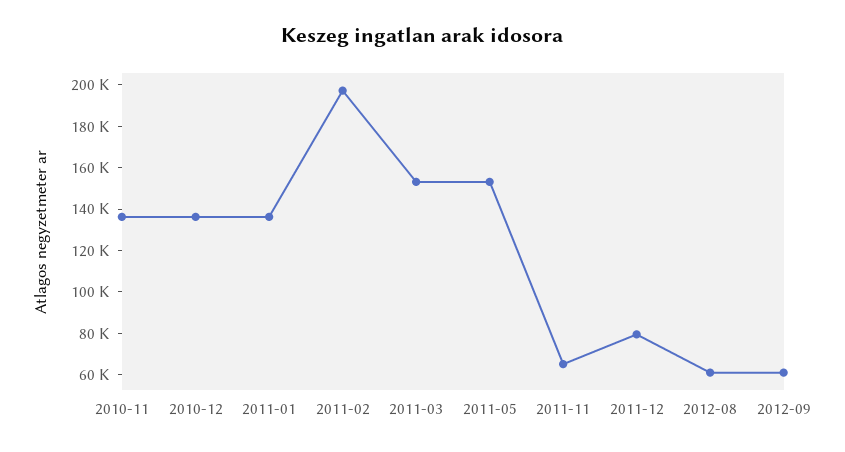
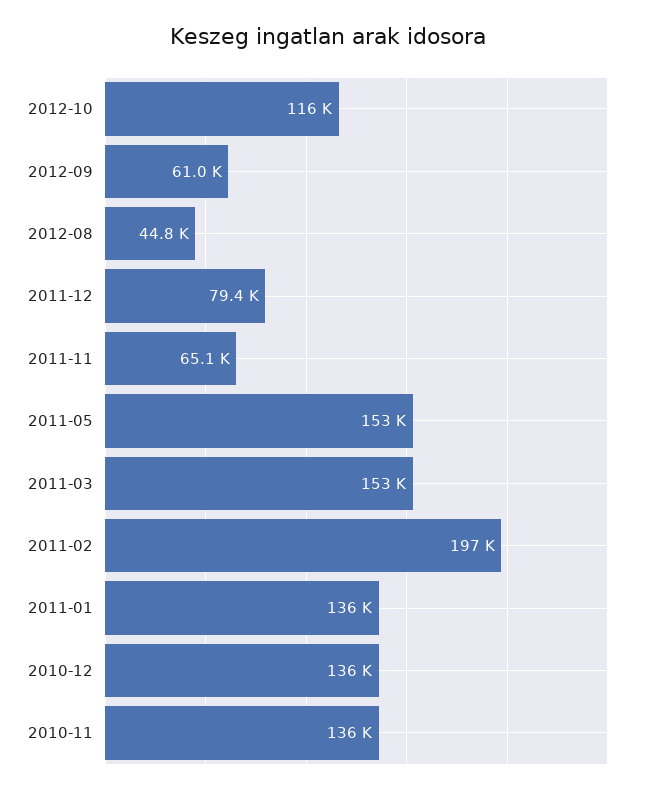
2012-08: 60000 -> 44800
2012-10: none -> 116000

